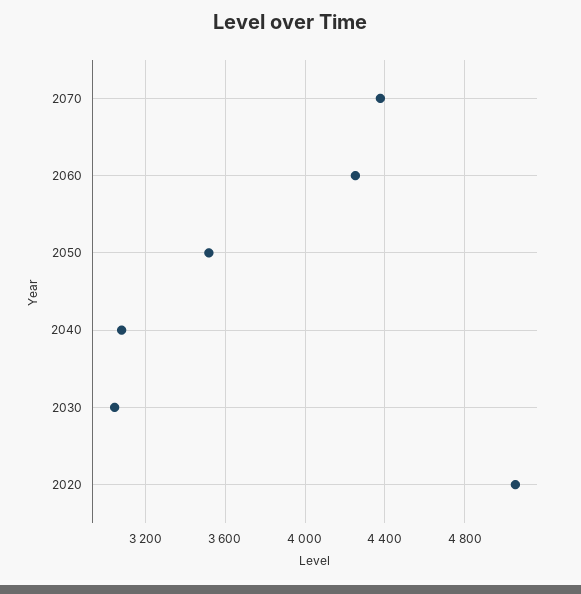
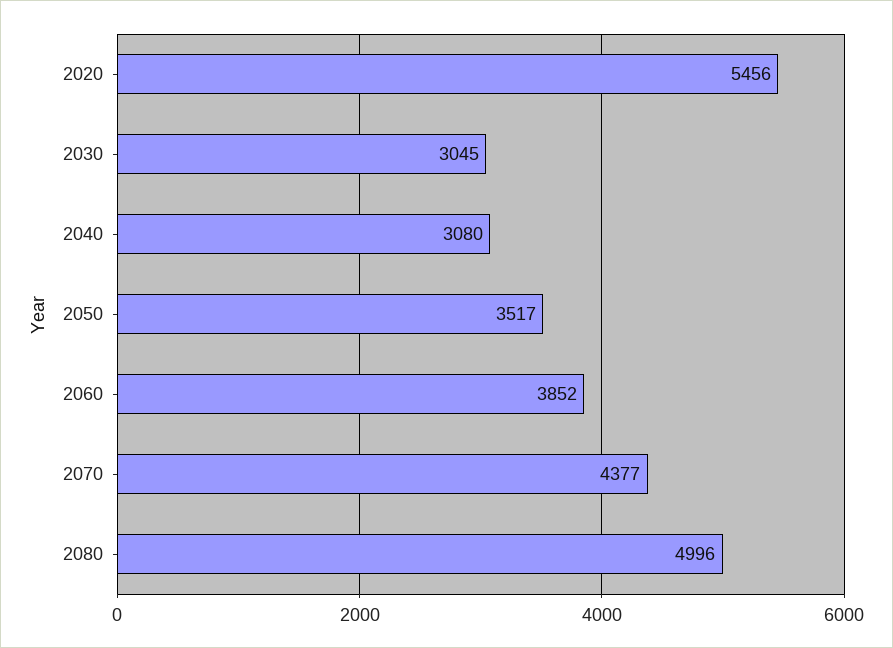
2060: 4250 -> 3852
2020: 5050 -> 5456
2080: none -> 4996

